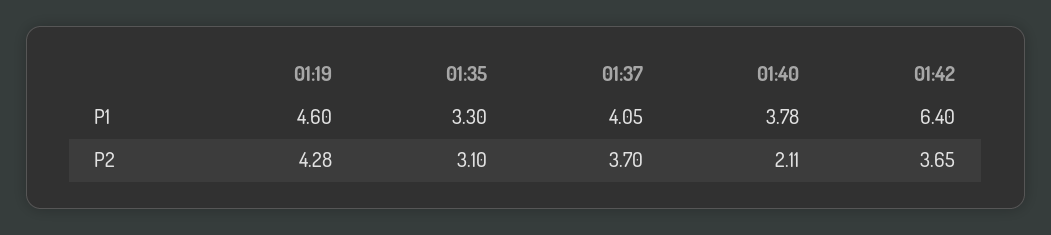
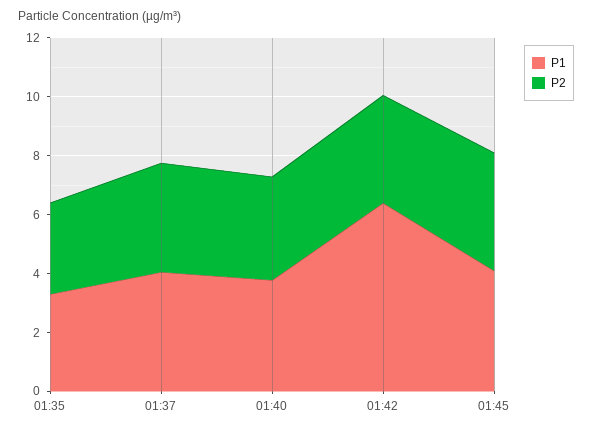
P1, 01:19: 4.6 -> none
P2, 01:19: 4.28 -> none
P2, 01:40: 2.11 -> 3.5
P1, 01:45: none -> 4
P2, 01:45: none -> 4

